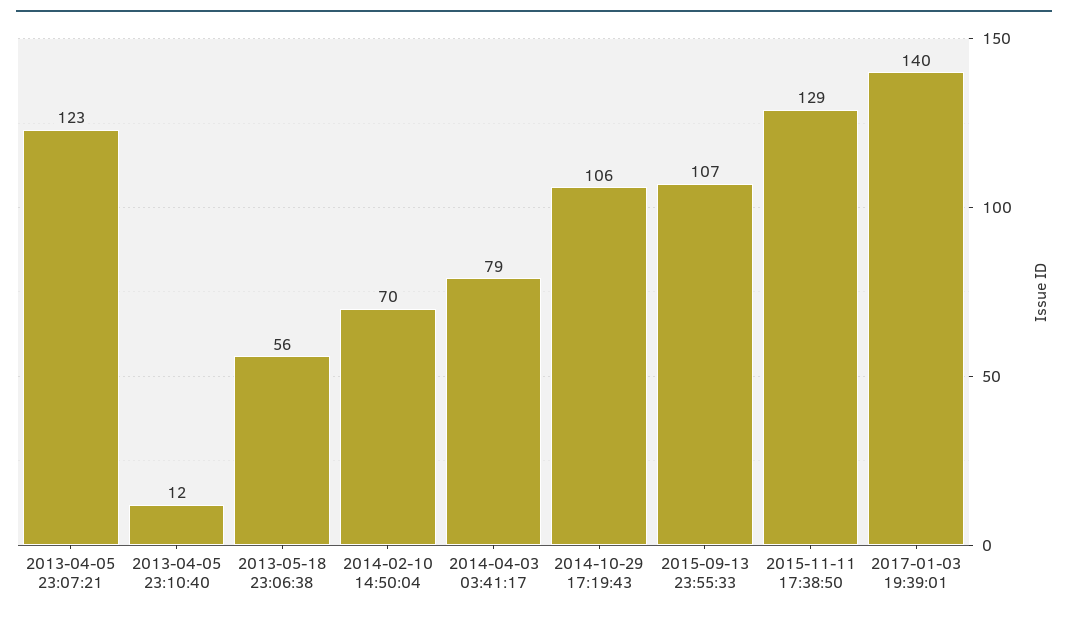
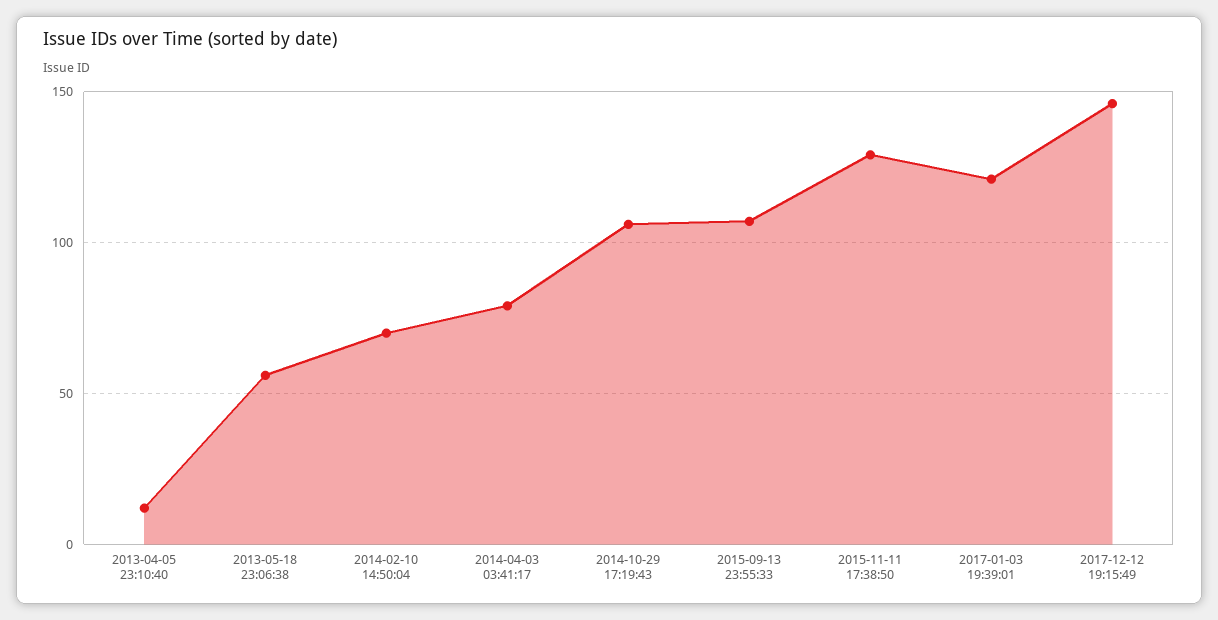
2013-04-05 23:07:21: 123 -> none
2017-01-03 19:39:01: 140 -> 120
2017-12-12 19:15:49: none -> 145

